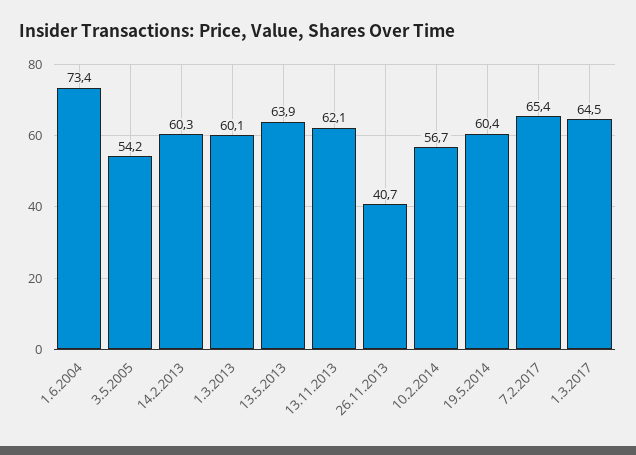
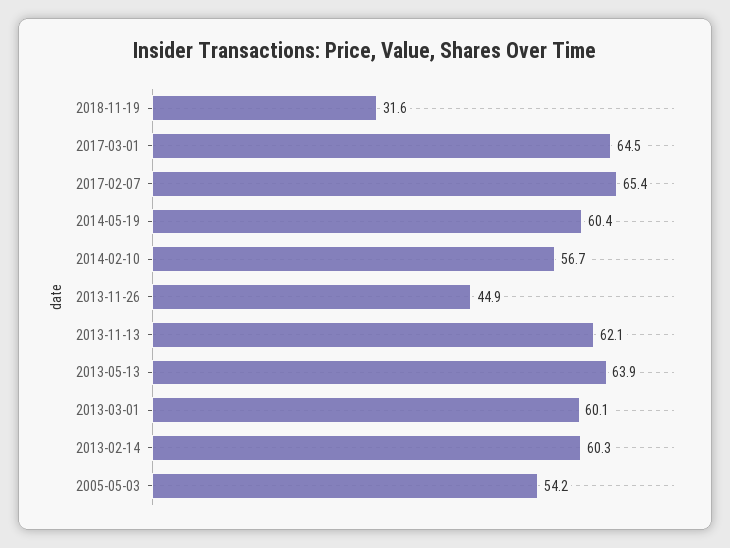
1.6.2004: 73.4 -> none
26.11.2013: 40.7 -> 44.9
2018-11-19: none -> 31.6

